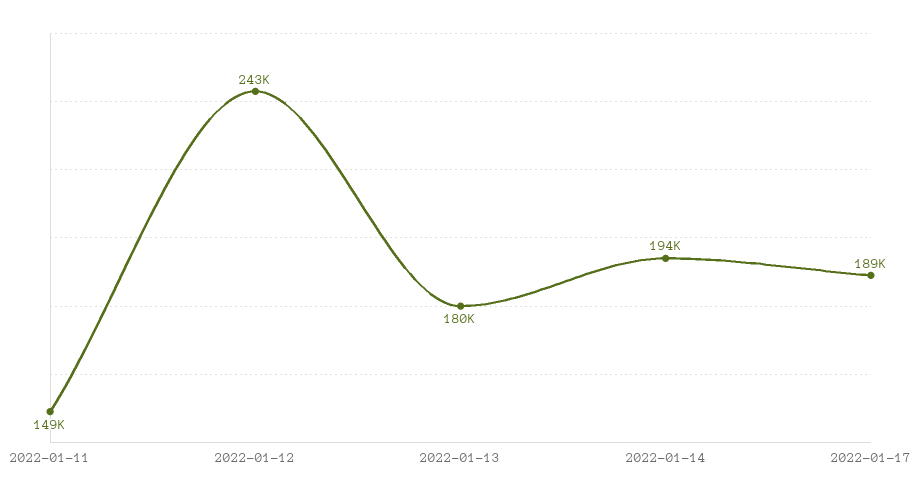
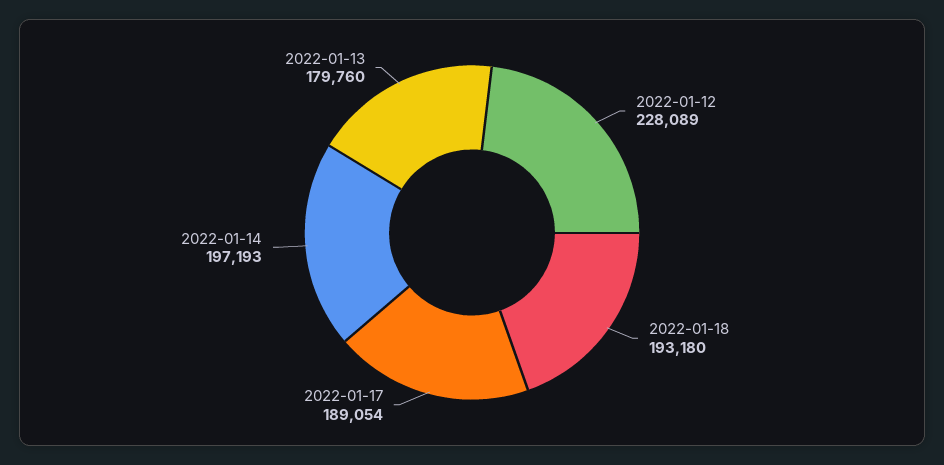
2022-01-11: 149000 -> none
2022-01-12: 243000 -> 228089
2022-01-14: 194000 -> 197193
2022-01-18: none -> 193180

